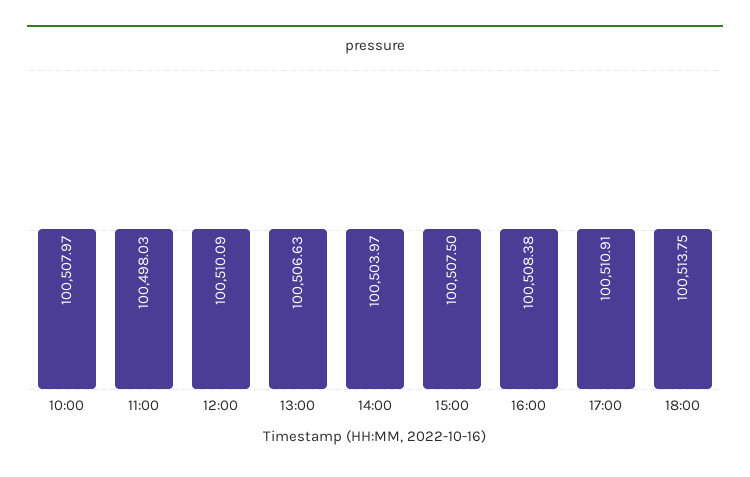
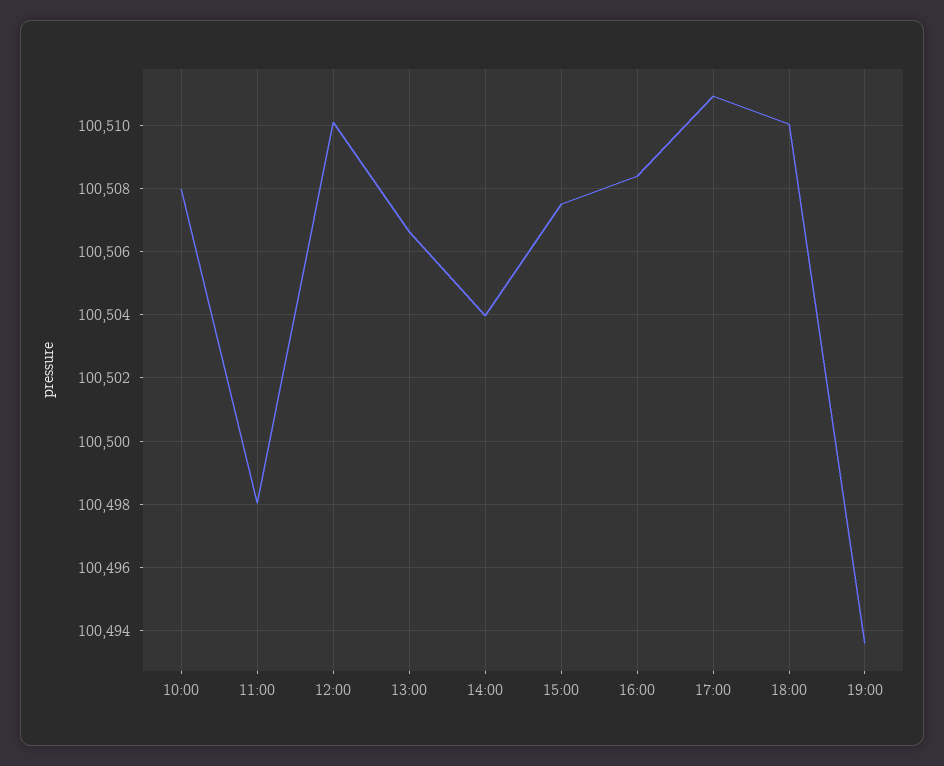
18:00: 100513.75 -> 100510
19:00: none -> 100493.6

